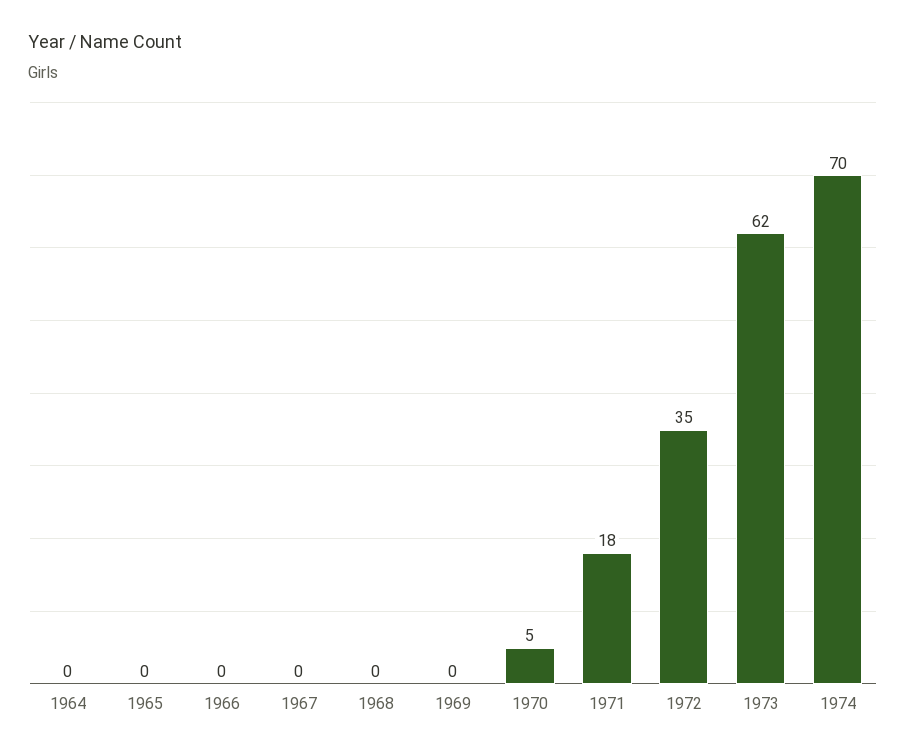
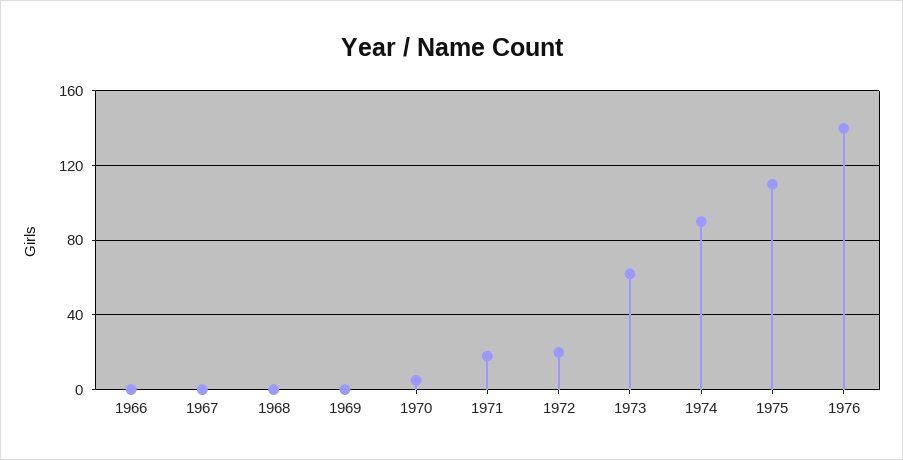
1964: 0 -> none
1965: 0 -> none
1972: 35 -> 20
1974: 70 -> 90
1975: none -> 110
1976: none -> 140

